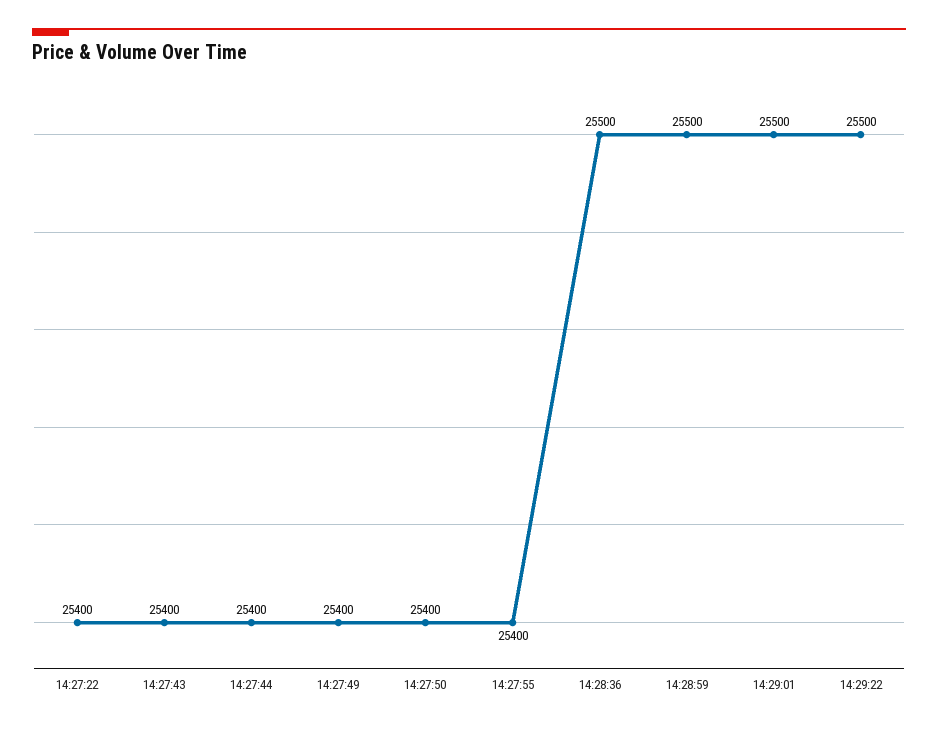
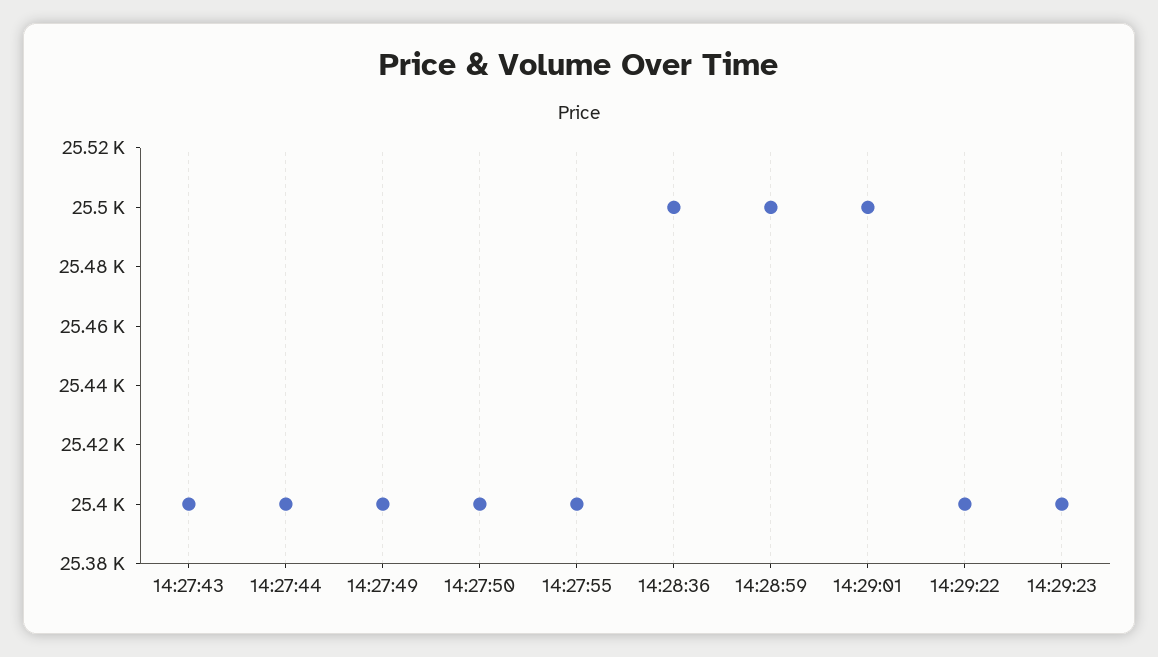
14:27:22: 25400 -> none
14:29:22: 25500 -> 25400
14:29:23: none -> 25400

